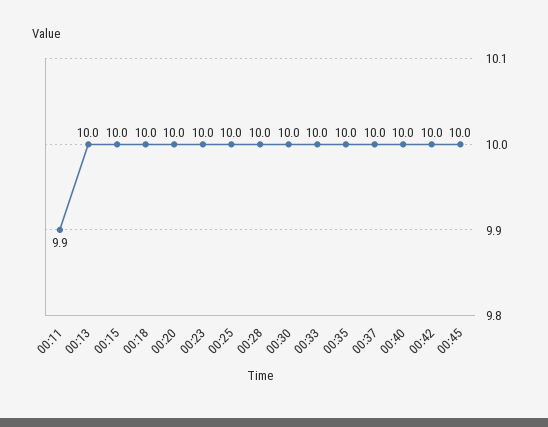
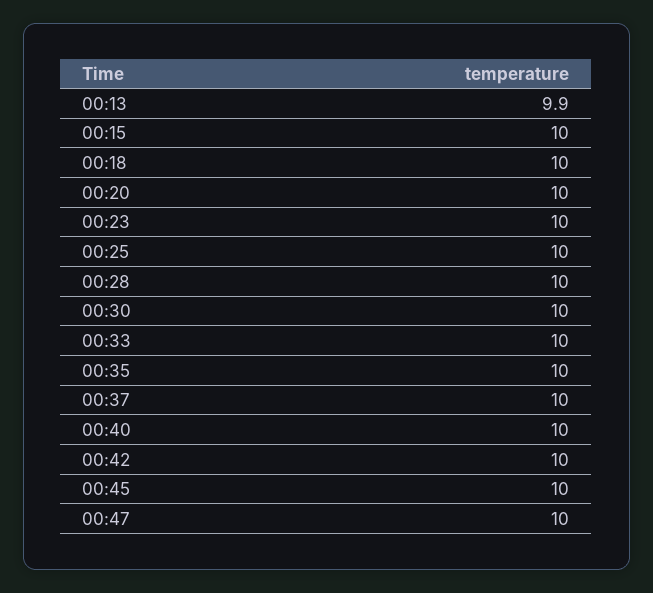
00:11: 9.9 -> none
00:13: 10 -> 9.9
00:47: none -> 10

